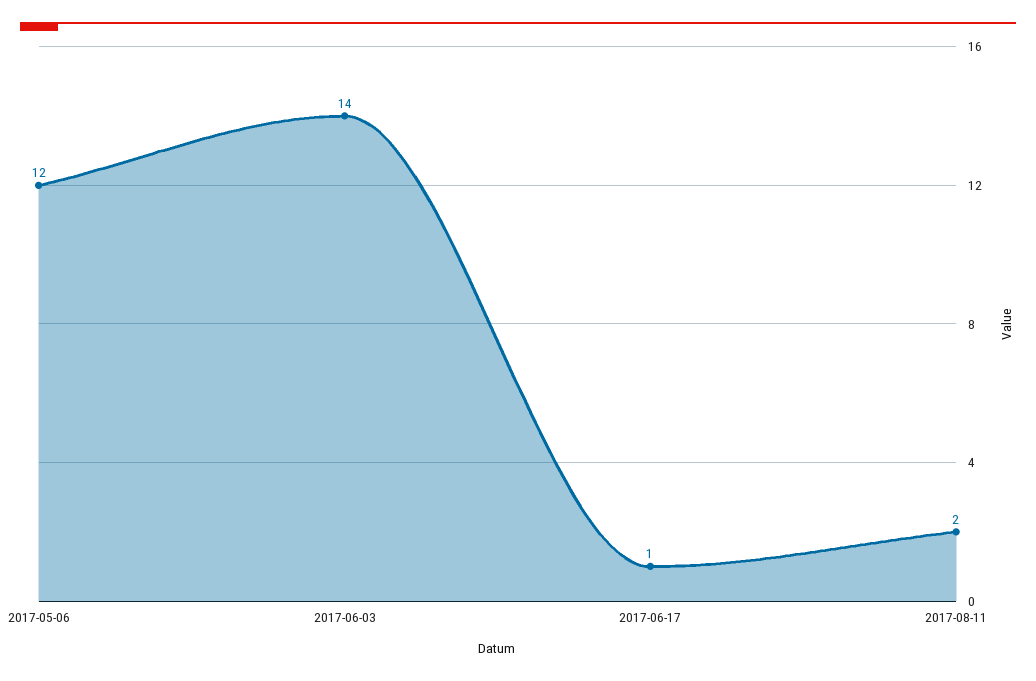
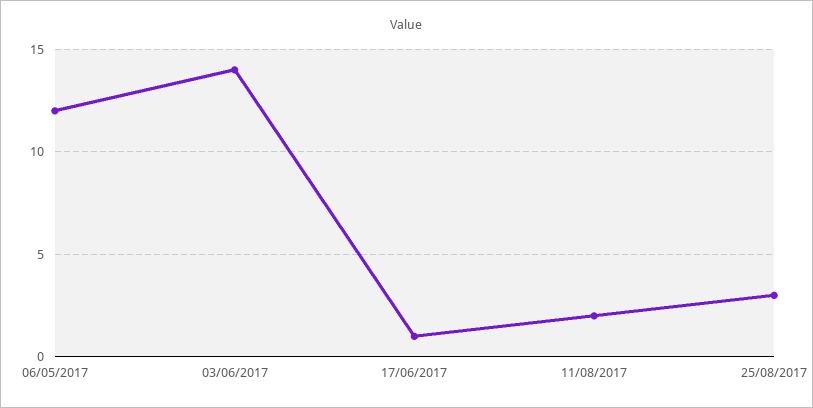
25/08/2017: none -> 3

